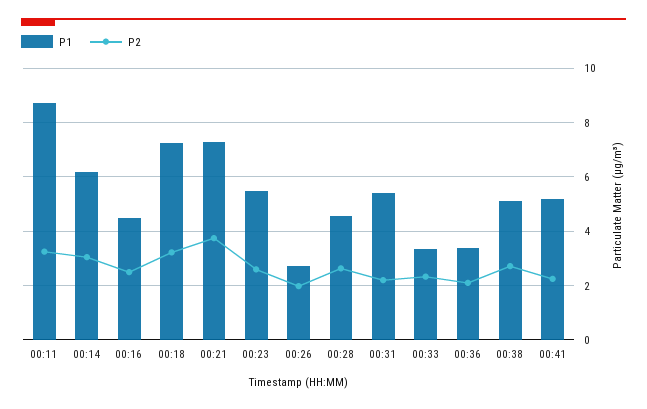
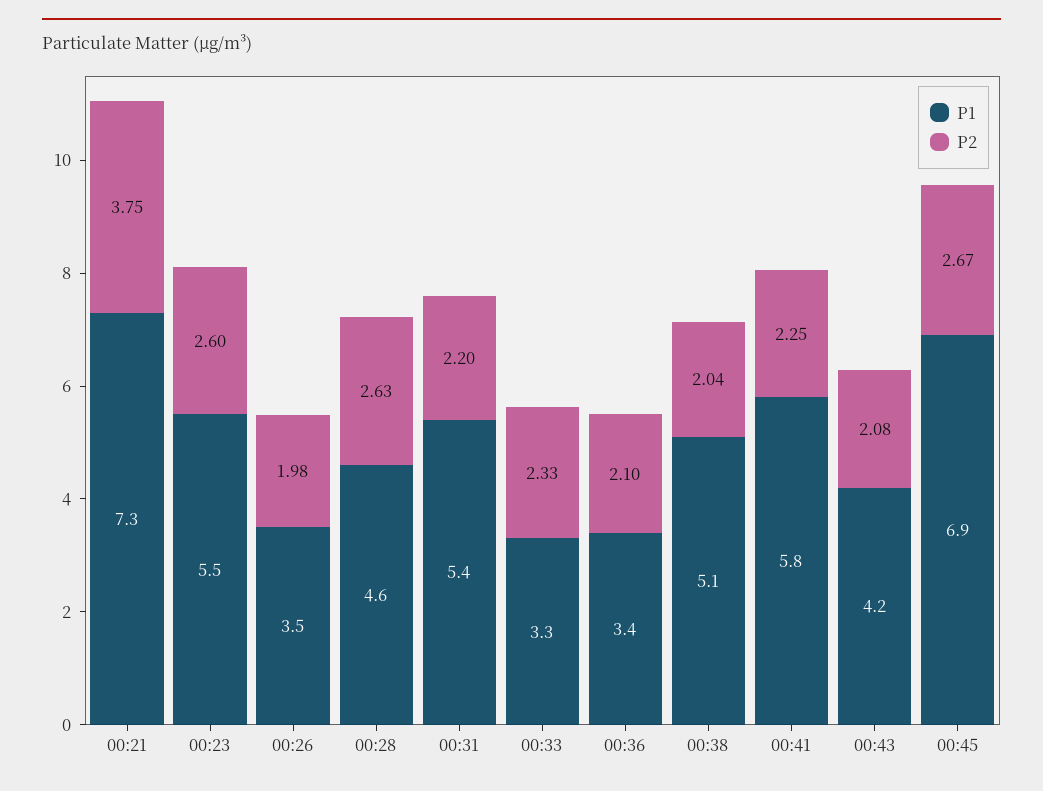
P1, 00:11: 8.75 -> none
P2, 00:11: 3.25 -> none
P1, 00:14: 6.25 -> none
P2, 00:14: 3 -> none
P1, 00:16: 4.5 -> none
P2, 00:16: 2.5 -> none
P1, 00:18: 7.25 -> none
P2, 00:18: 3.25 -> none
P1, 00:26: 2.75 -> 3.5
P2, 00:38: 2.75 -> 2.04
P1, 00:41: 5.25 -> 5.8
P1, 00:43: none -> 4.2
P2, 00:43: none -> 2.08
P1, 00:45: none -> 6.9
P2, 00:45: none -> 2.67

